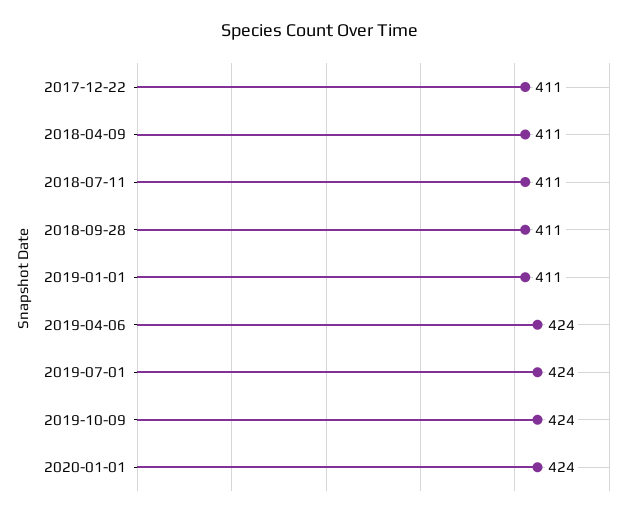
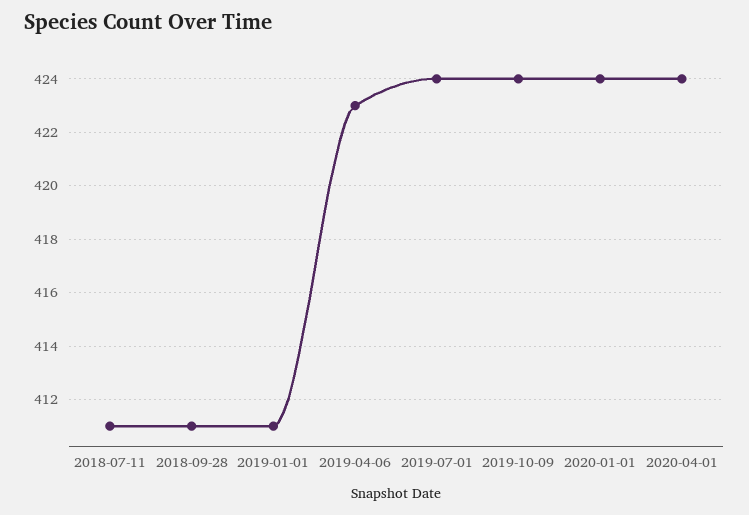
2017-12-22: 411 -> none
2018-04-09: 411 -> none
2019-04-06: 424 -> 423
2020-04-01: none -> 424

